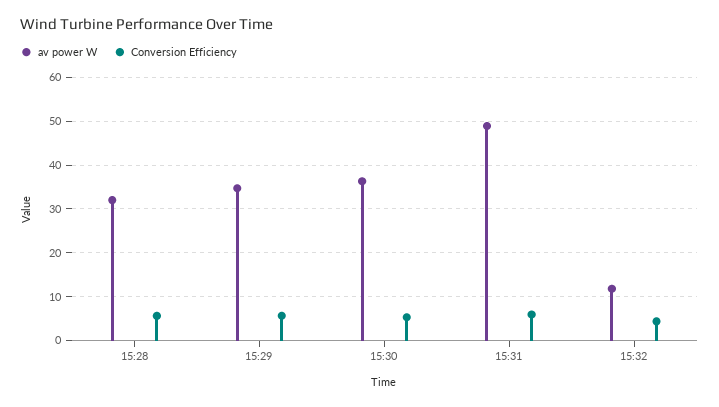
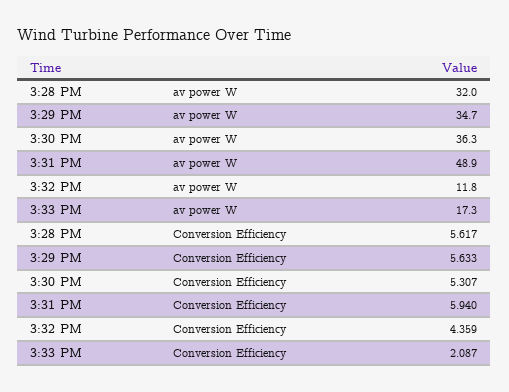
av power W, 3:33 PM: none -> 17.3
Conversion Efficiency, 3:33 PM: none -> 2.087

